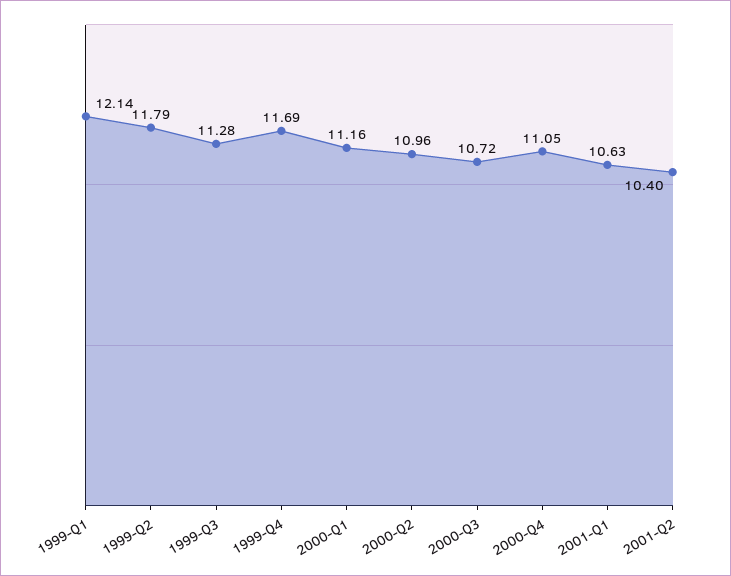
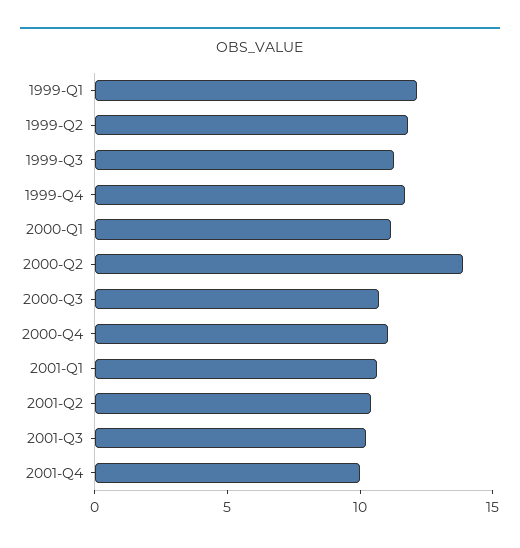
2000-Q2: 10.96 -> 14
2001-Q3: none -> 10
2001-Q4: none -> 10

